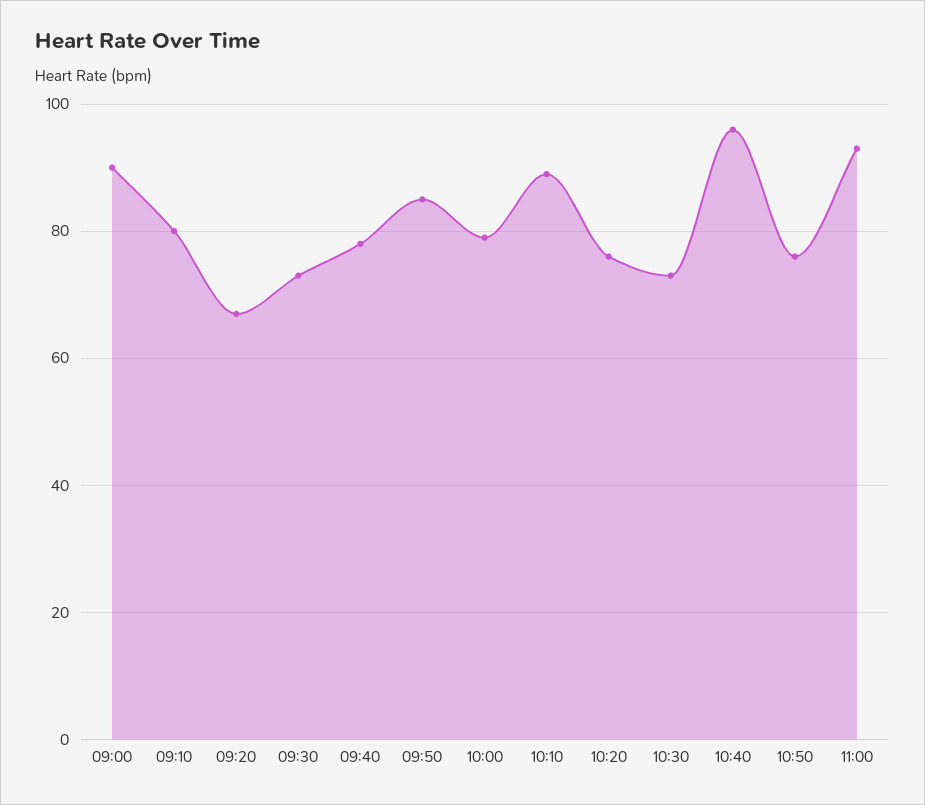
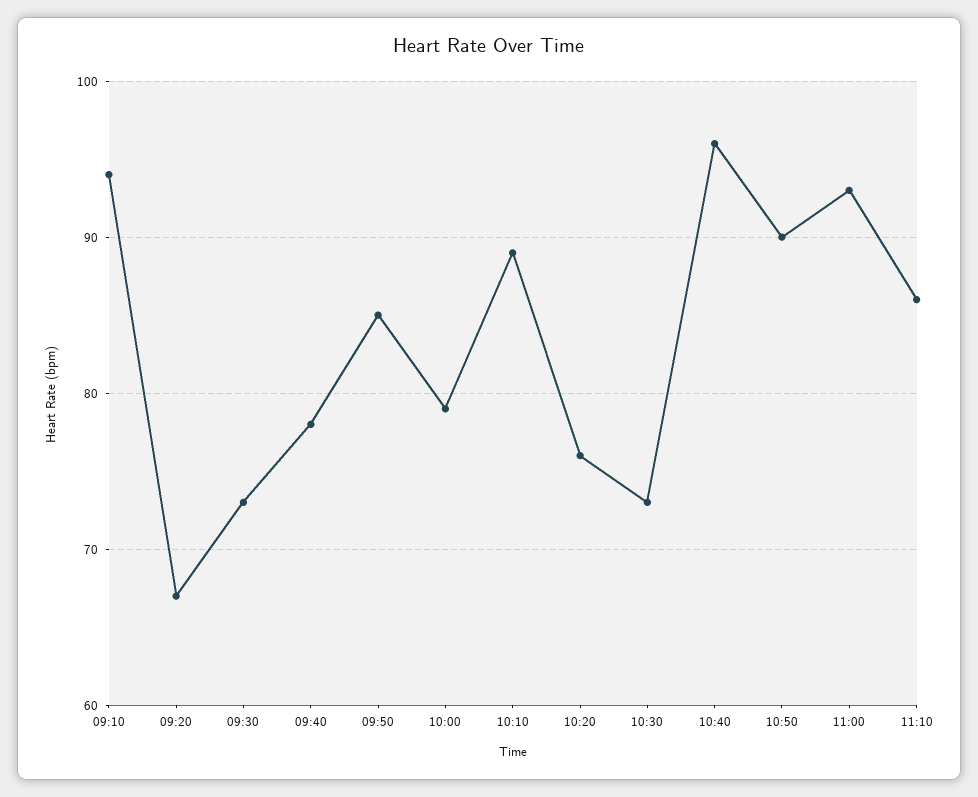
09:00: 90 -> none
09:10: 80 -> 94
10:50: 75 -> 90
11:10: none -> 86

